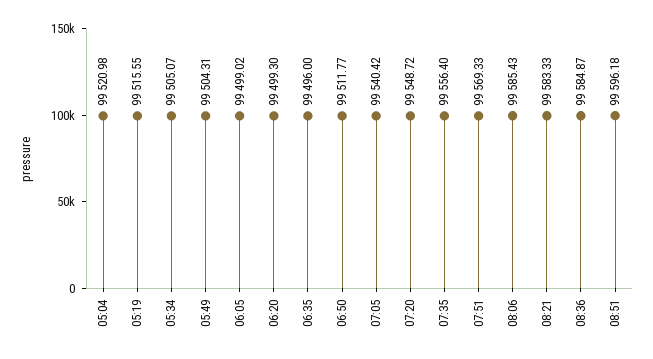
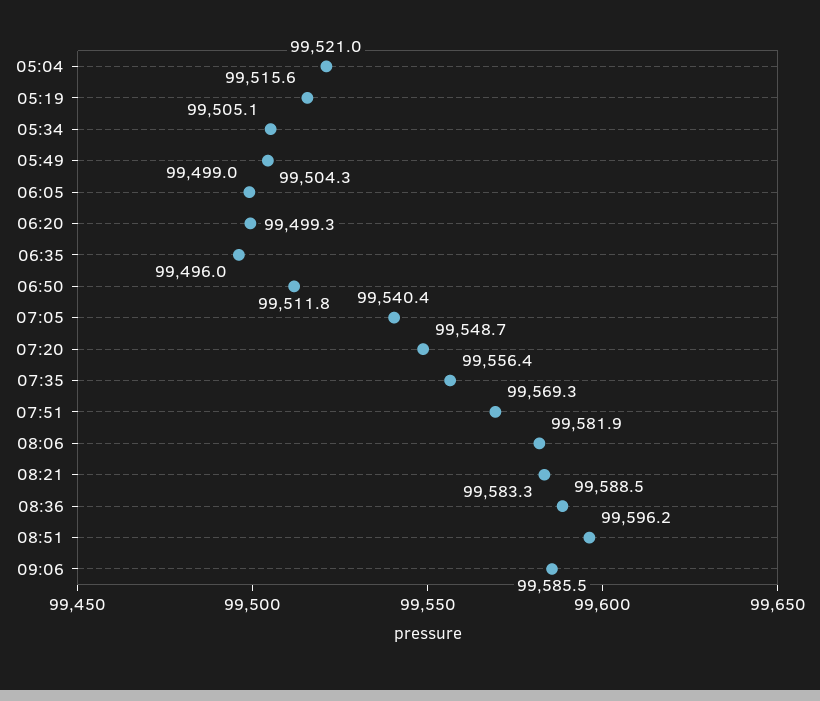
08:06: 99585.43 -> 99581.9
08:36: 99584.87 -> 99588.5
09:06: none -> 99585.5

